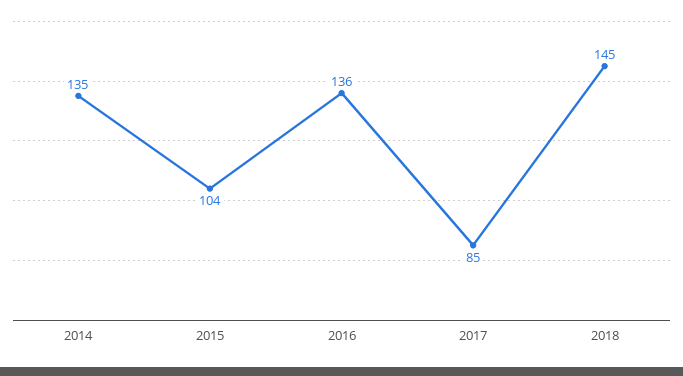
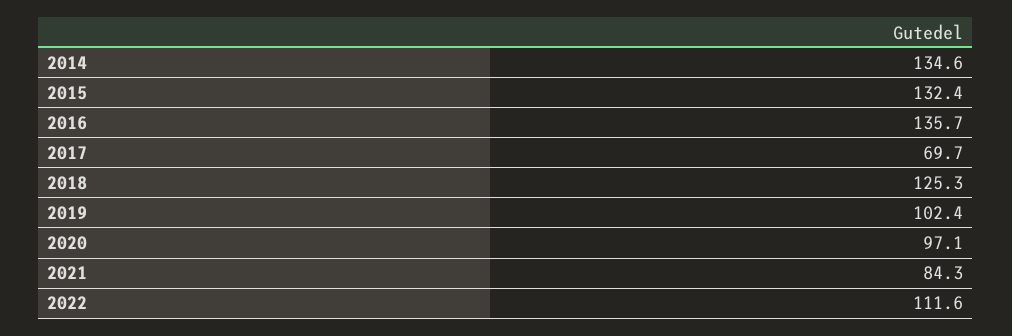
2015: 104 -> 132.4
2017: 85 -> 69.7
2018: 145 -> 125.3
2019: none -> 102.4
2020: none -> 97.1
2021: none -> 84.3
2022: none -> 111.6

